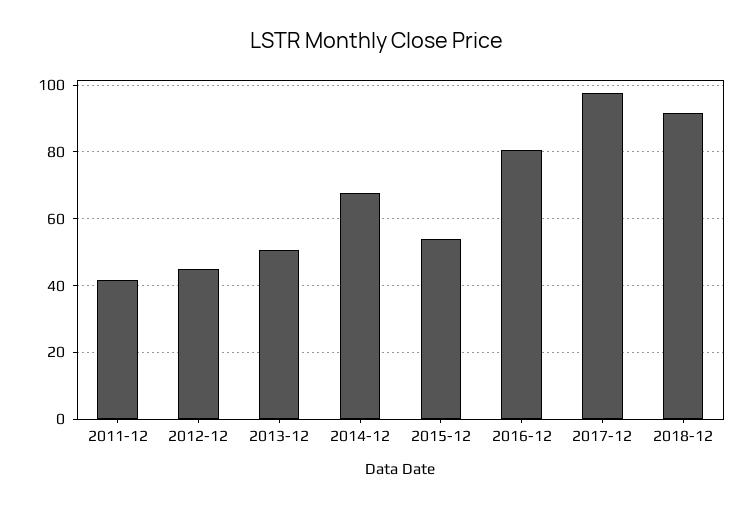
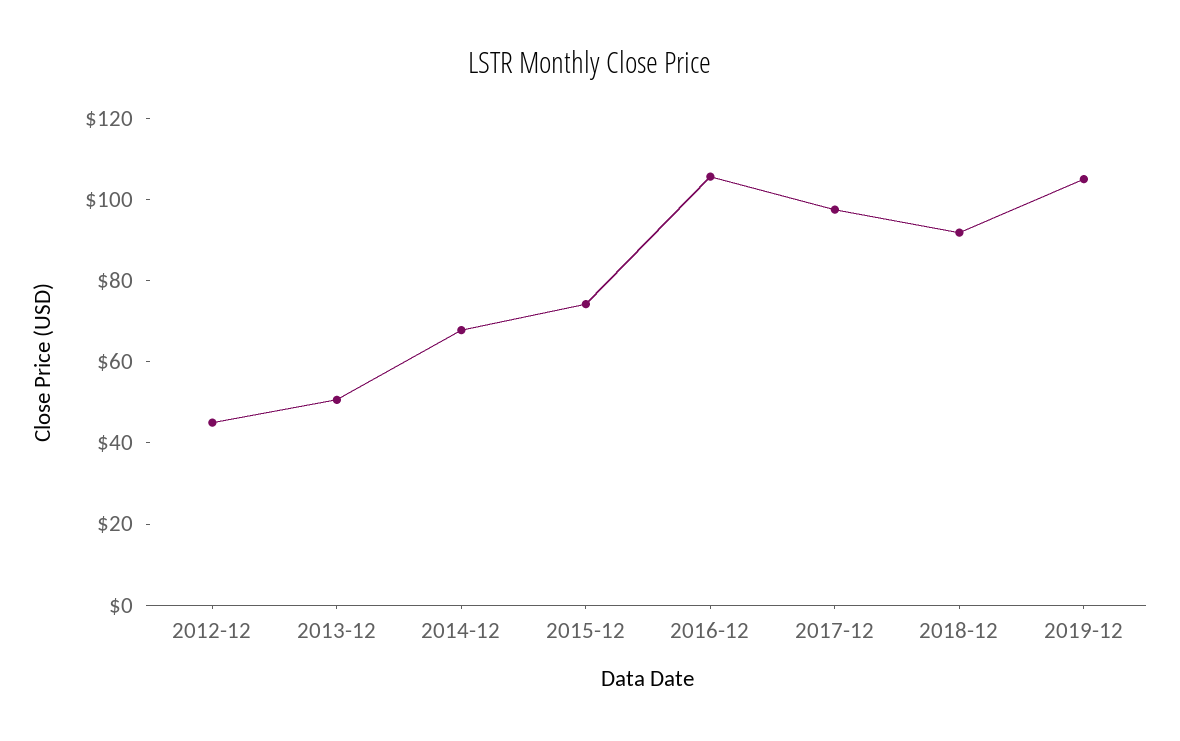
2011-12: 42 -> none
2015-12: 54 -> 75
2016-12: 80 -> 105
2019-12: none -> 105

